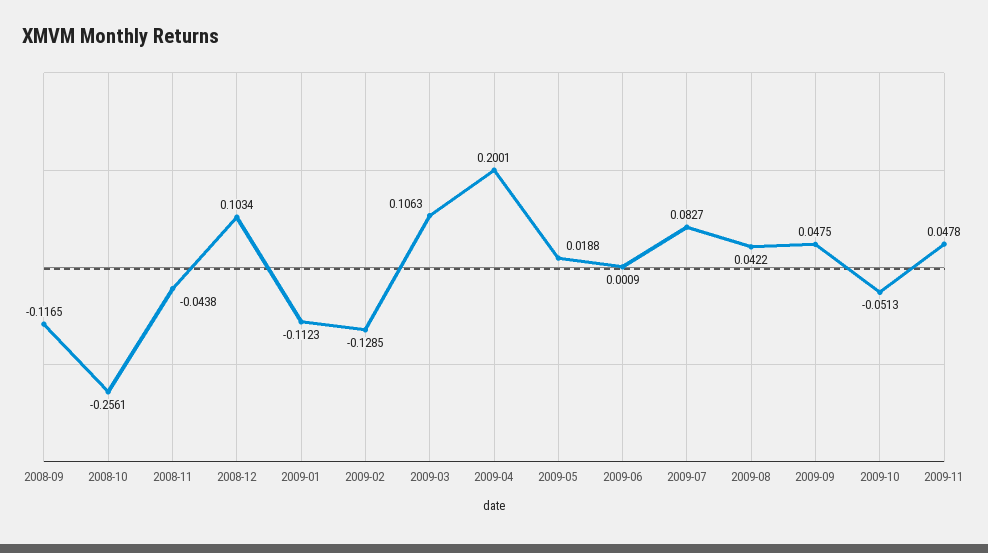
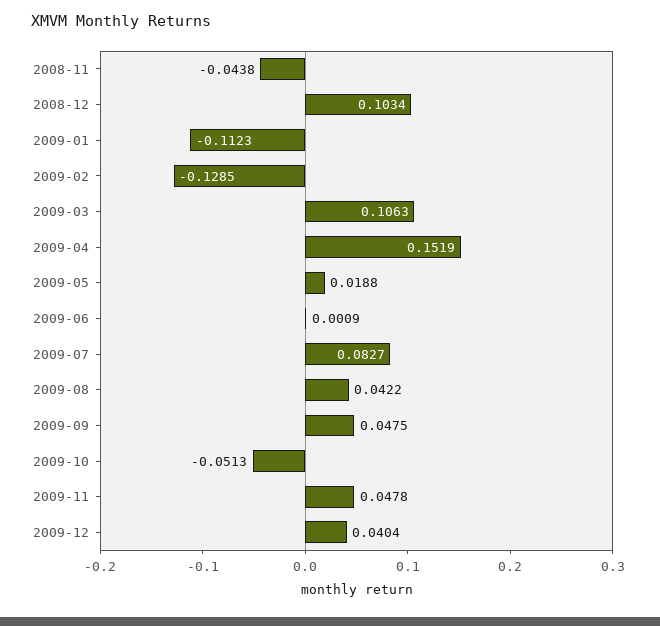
2008-09: -0.1165 -> none
2008-10: -0.2561 -> none
2009-04: 0.2001 -> 0.1519
2009-12: none -> 0.0404

